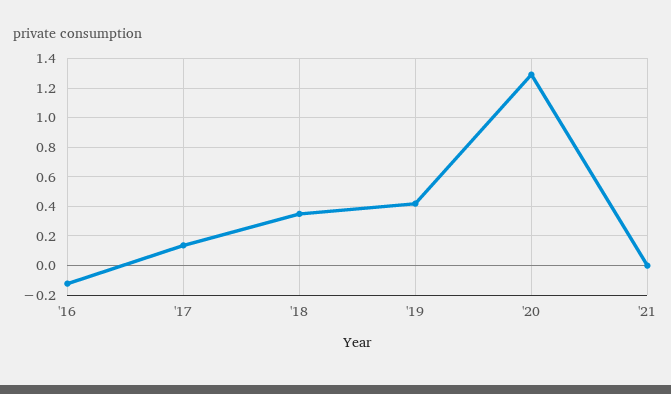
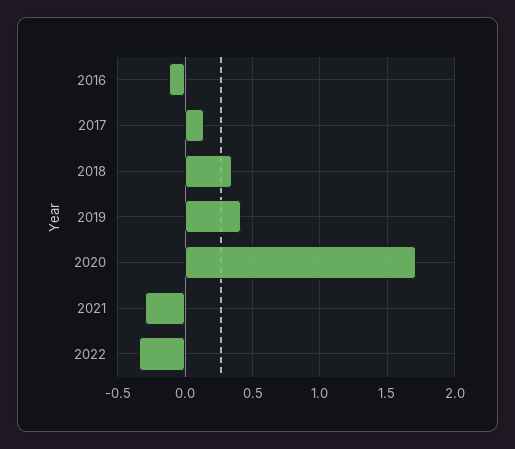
'20: 1.3 -> 1.7
'21: 0 -> -0.3
2022: none -> -0.35

